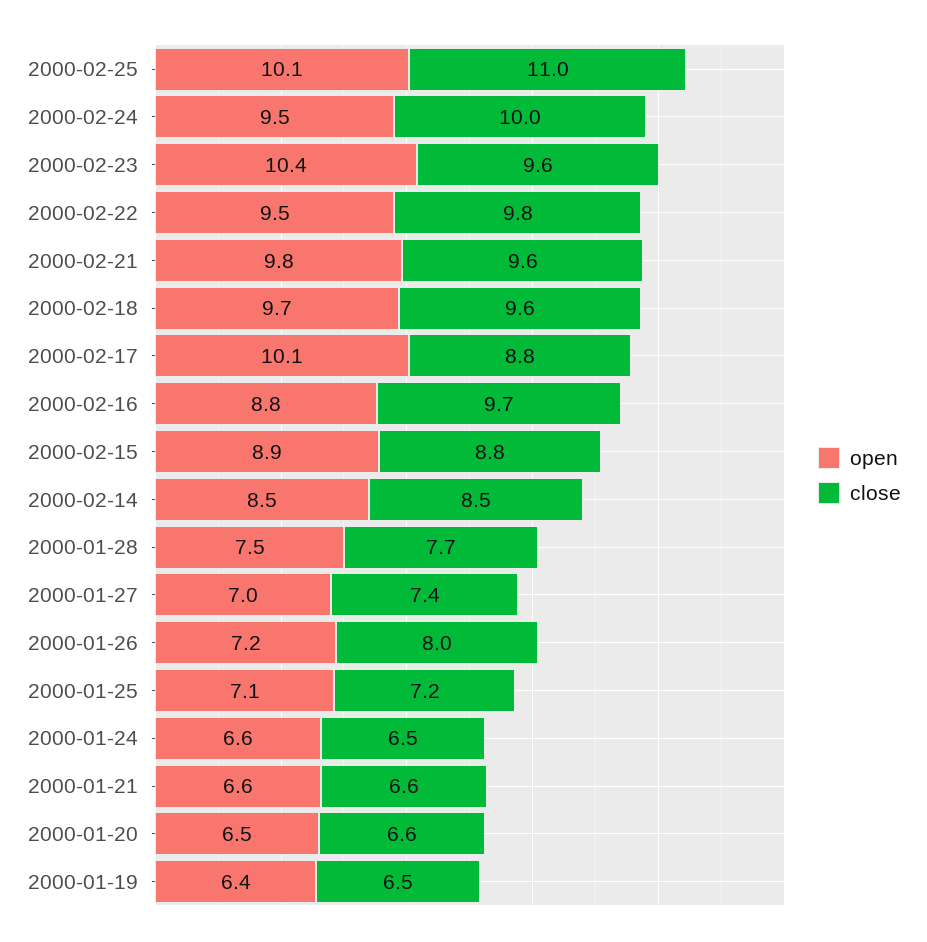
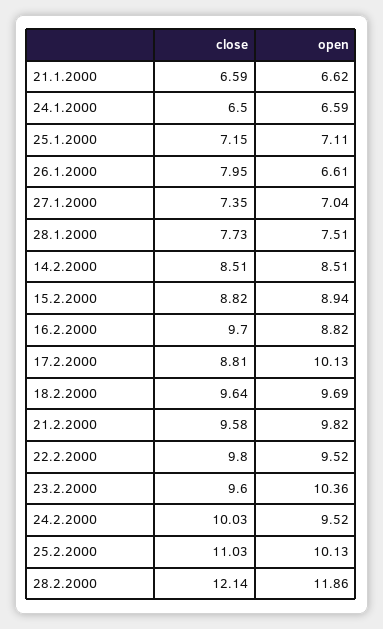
open, 2000-01-26: 7.2 -> 6.61
open, 2000-01-20: 6.5 -> none
close, 2000-01-20: 6.6 -> none
open, 2000-01-19: 6.4 -> none
close, 2000-01-19: 6.5 -> none
close, 28.2.2000: none -> 12.14
open, 28.2.2000: none -> 11.86

